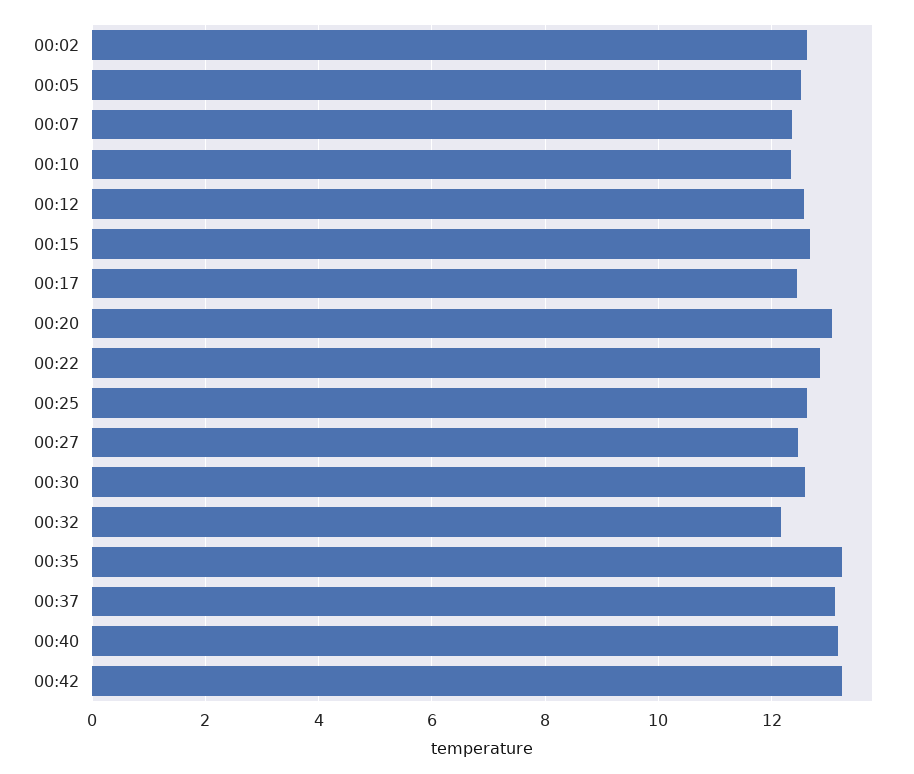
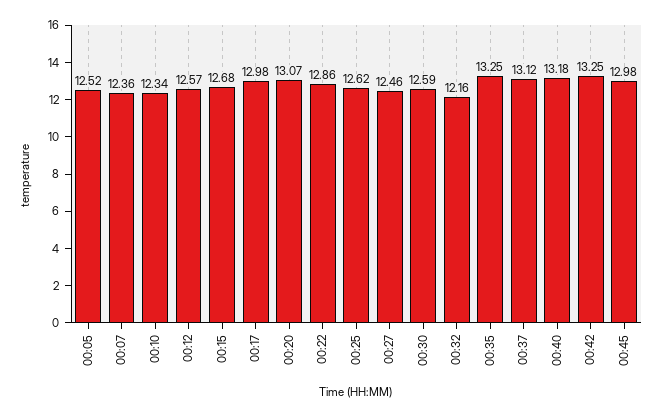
00:02: 12.6 -> none
00:17: 12.4 -> 12.98
00:45: none -> 12.98

